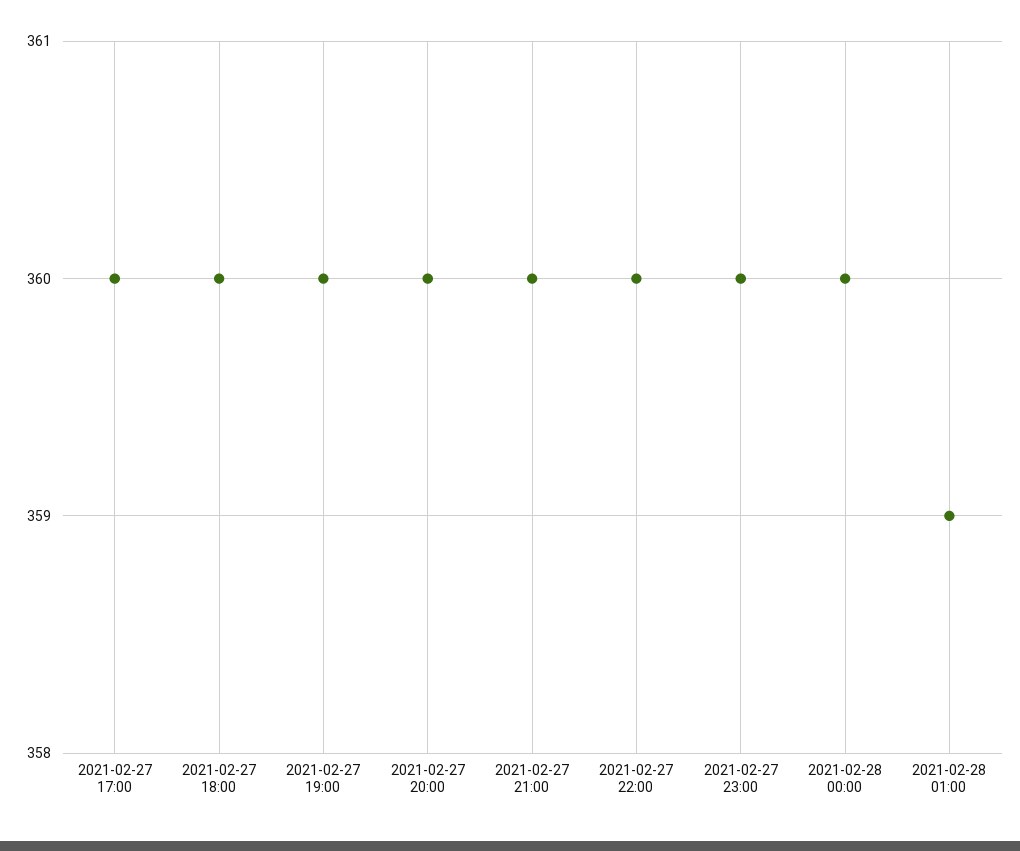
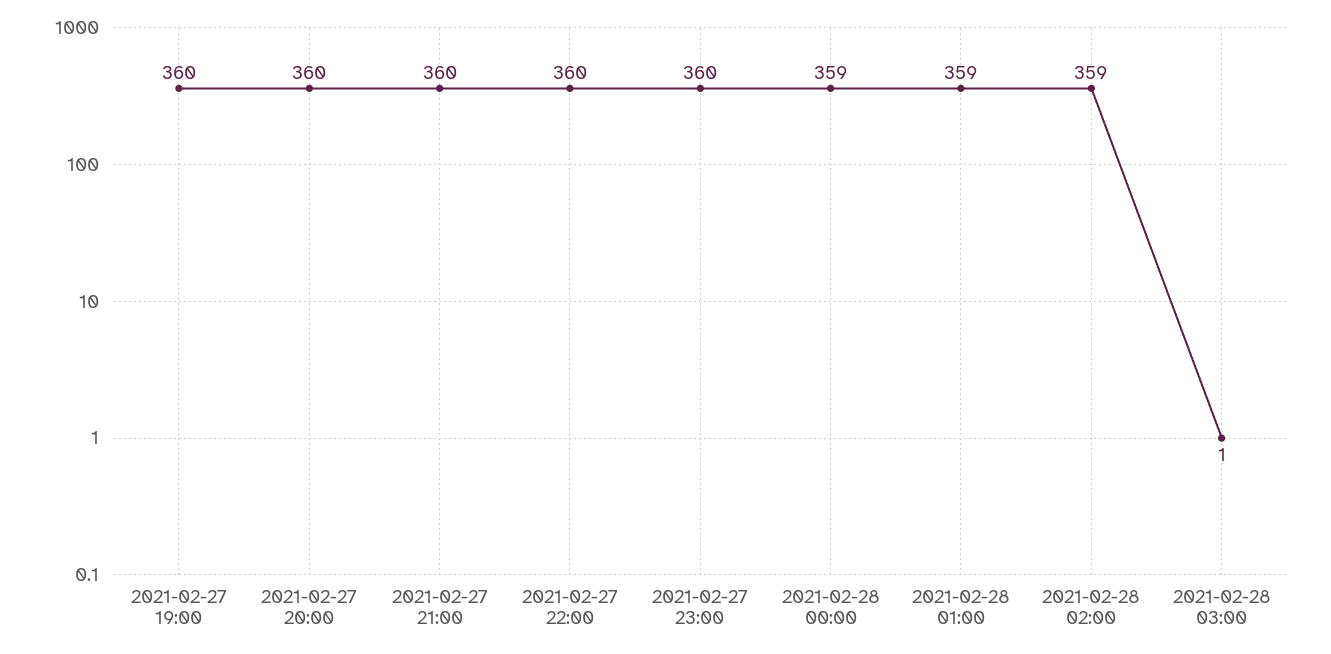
2021-02-27 17:00: 360 -> none
2021-02-27 18:00: 360 -> none
2021-02-28 00:00: 360 -> 359
2021-02-28 02:00: none -> 359
2021-02-28 03:00: none -> 1

